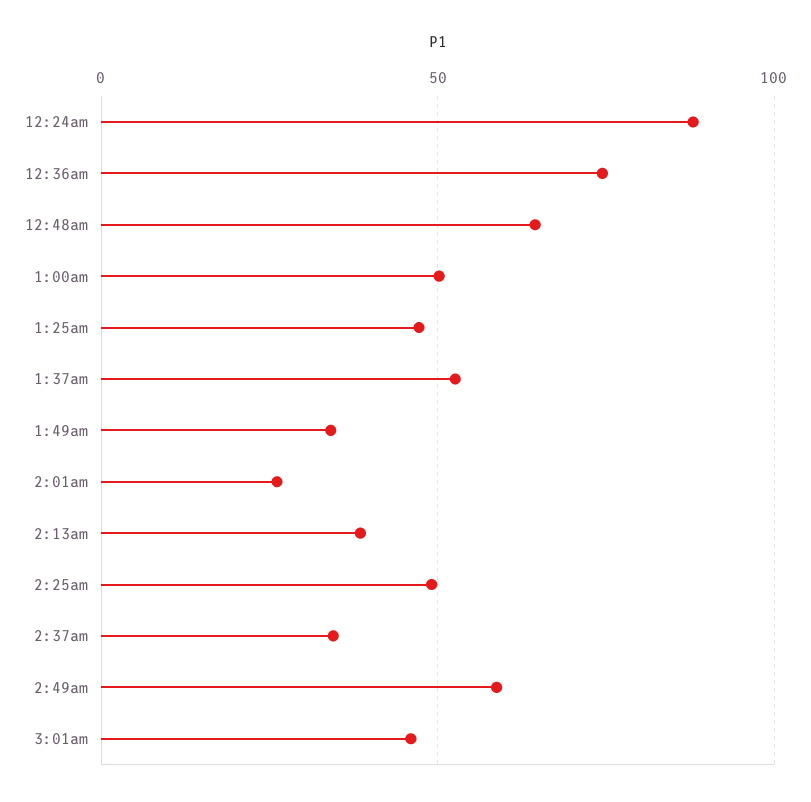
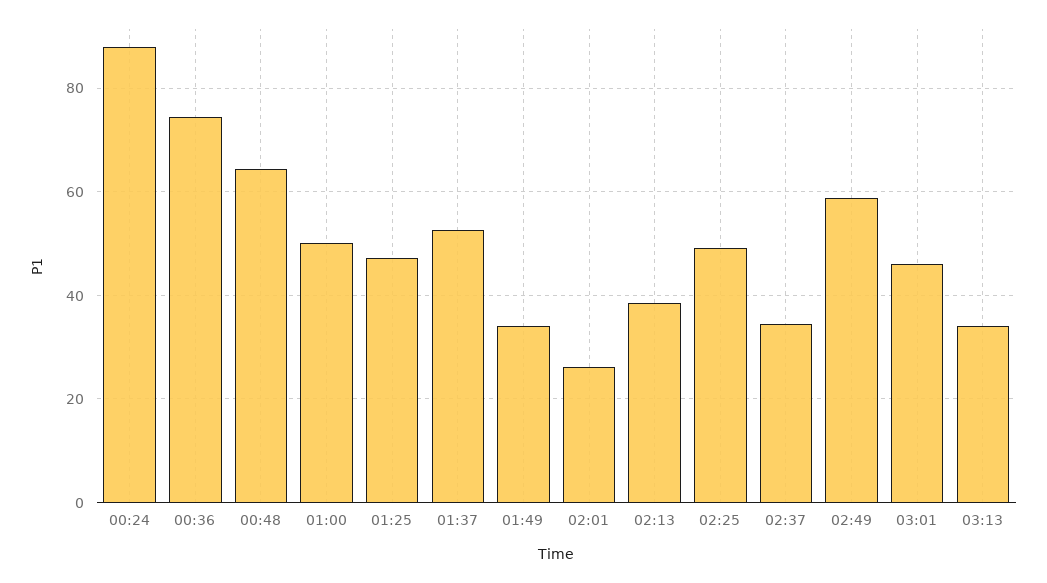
03:13: none -> 34

